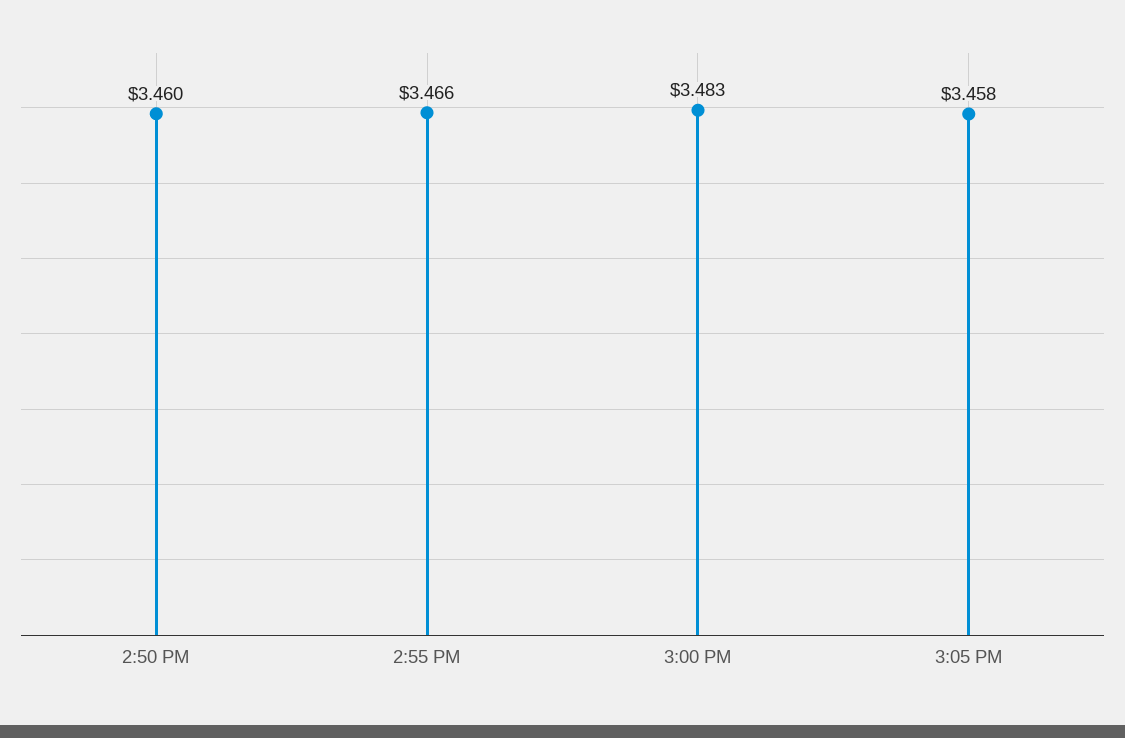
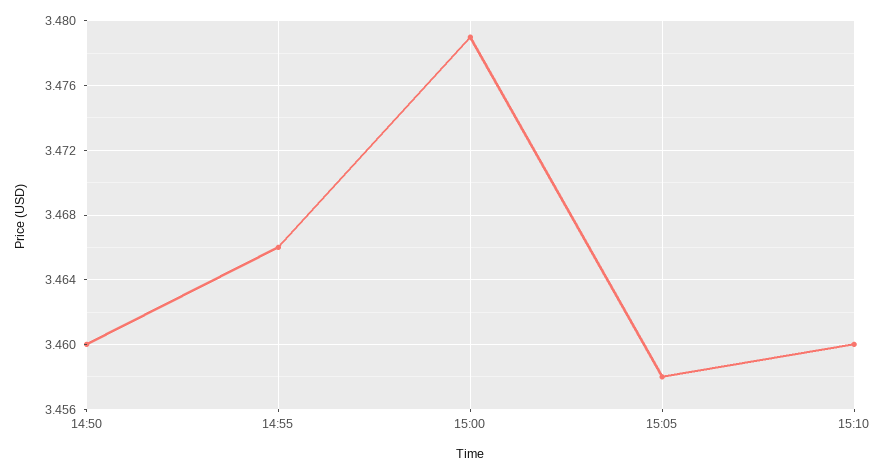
3:00 PM: 3.483 -> 3.479
15:10: none -> 3.46

